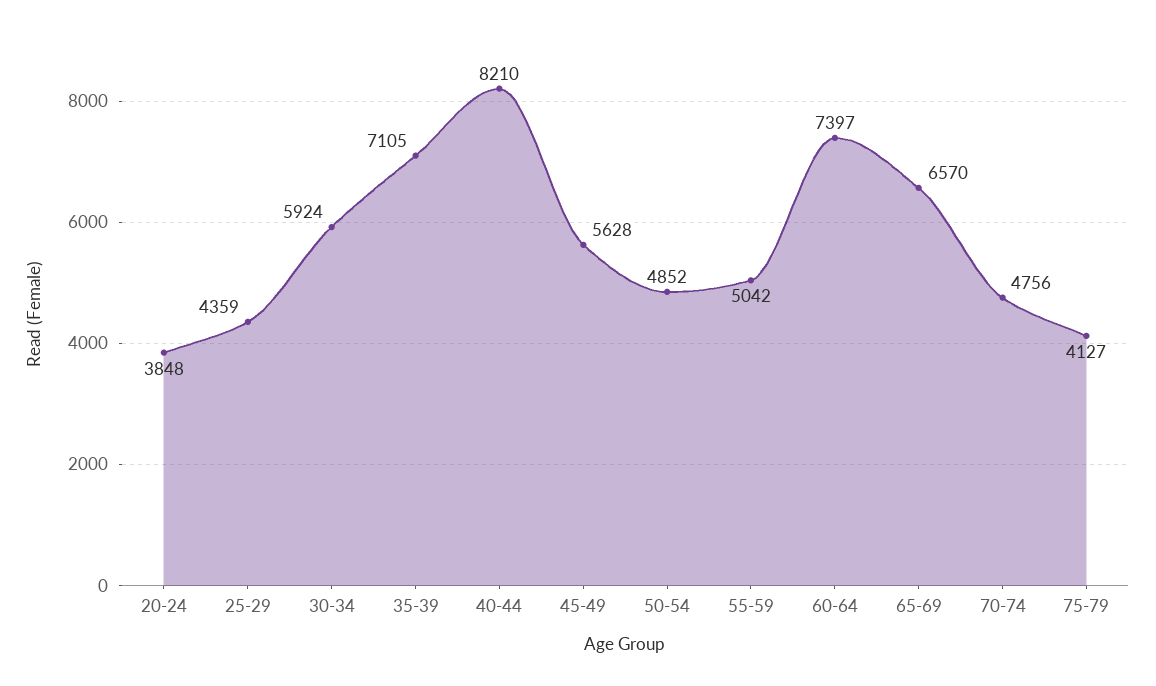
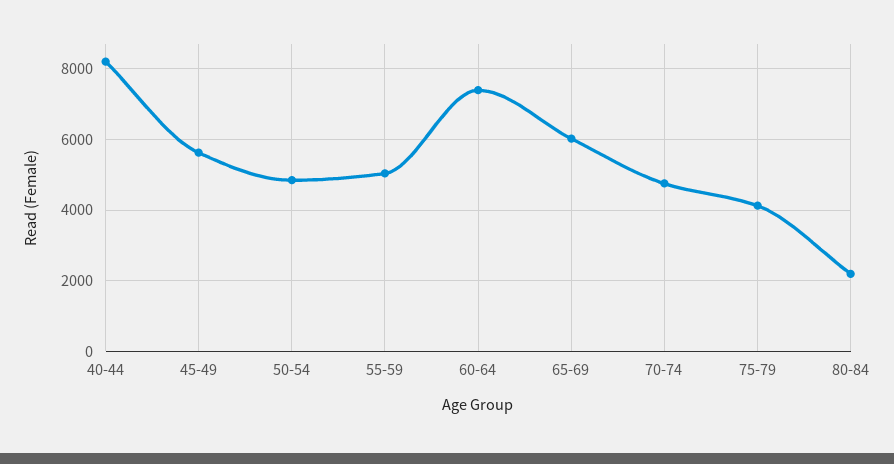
20-24: 3848 -> none
25-29: 4359 -> none
30-34: 5924 -> none
35-39: 7105 -> none
65-69: 6570 -> 6000
80-84: none -> 2200

